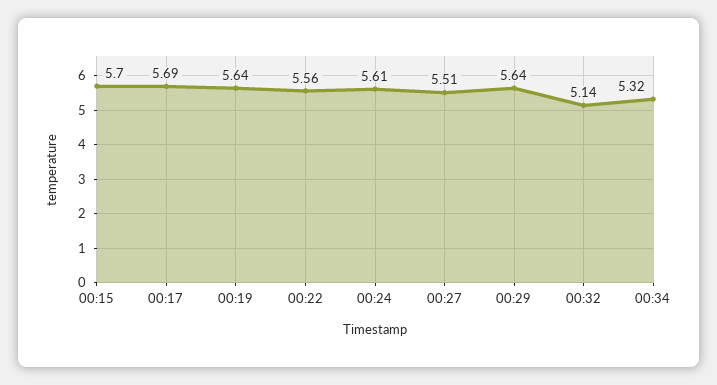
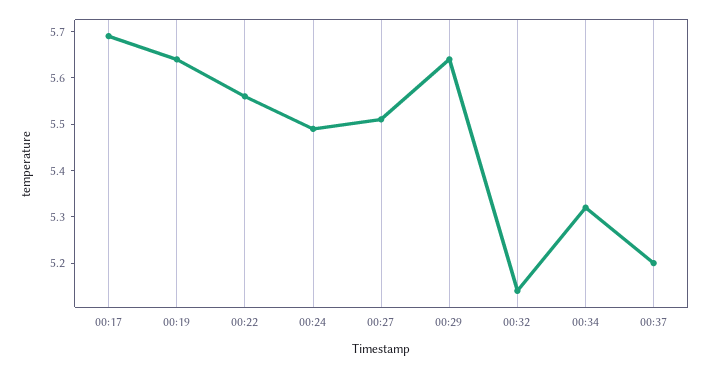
00:15: 5.7 -> none
00:24: 5.61 -> 5.5
00:37: none -> 5.2

